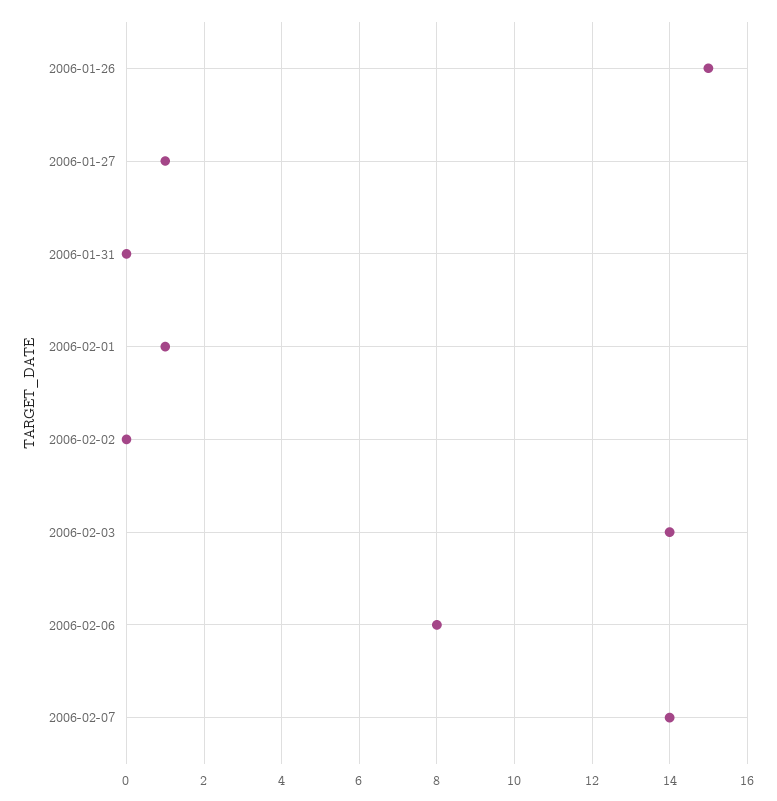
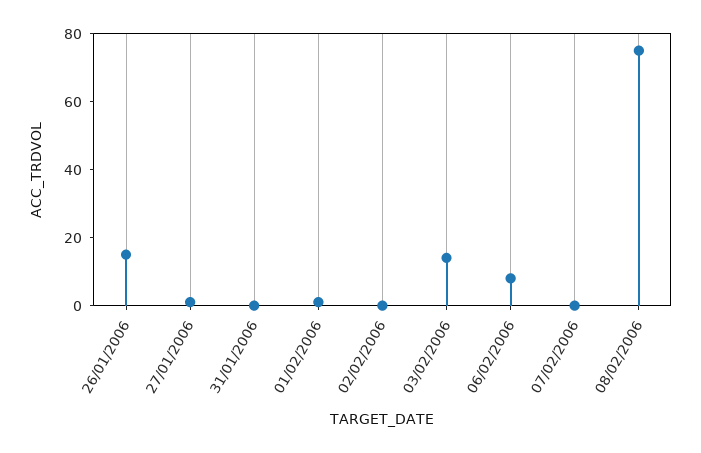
2006-02-07: 14 -> 0
08/02/2006: none -> 75

